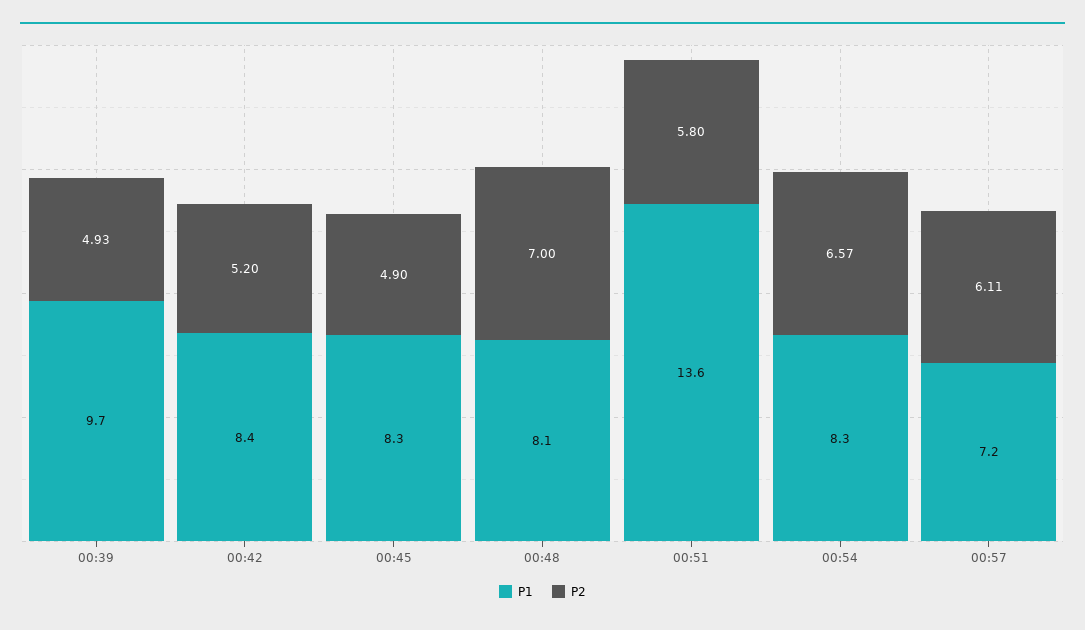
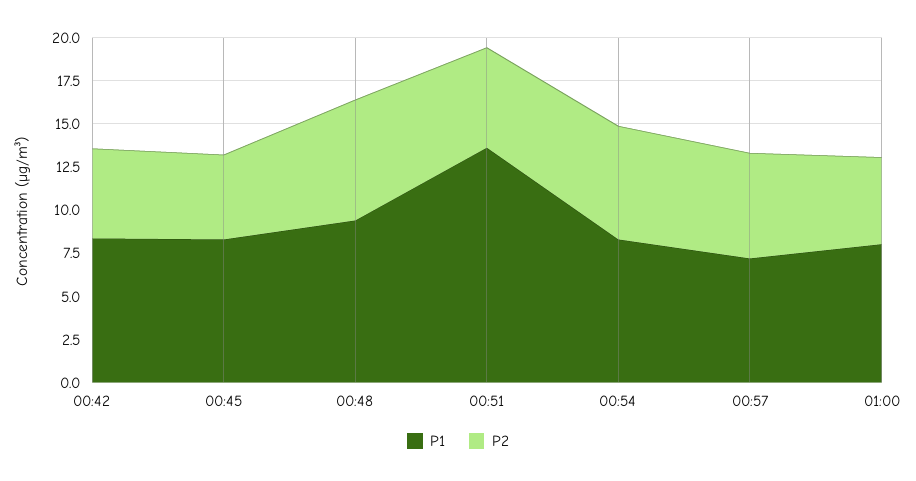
P1, 00:39: 9.7 -> none
P2, 00:39: 4.93 -> none
P1, 00:48: 8.1 -> 9.5
P1, 01:00: none -> 8
P2, 01:00: none -> 5

